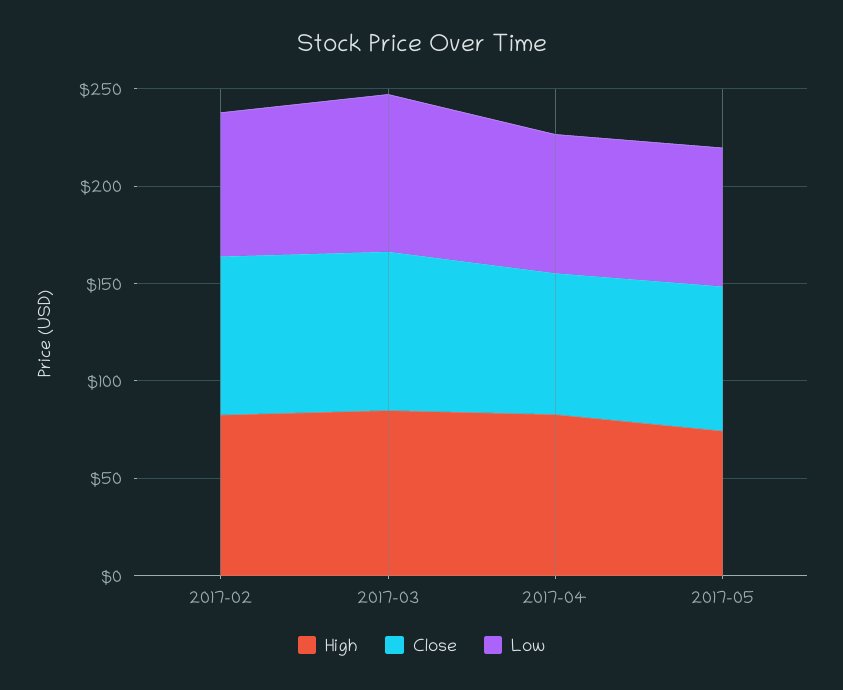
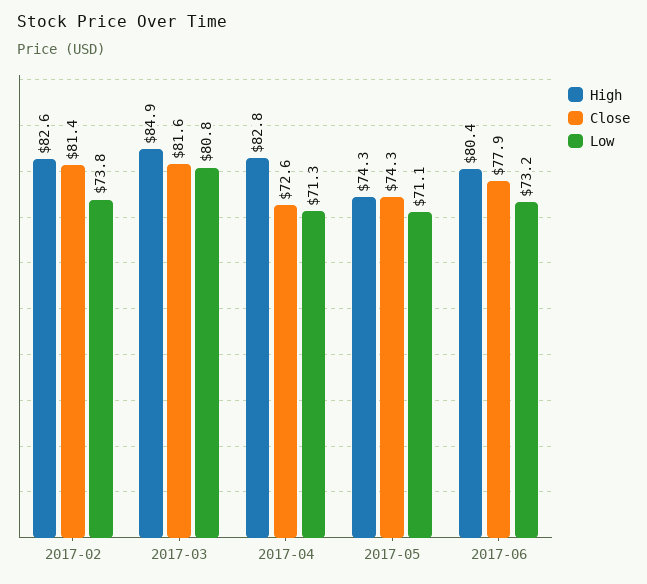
High, 2017-06: none -> 80.4
Close, 2017-06: none -> 77.9
Low, 2017-06: none -> 73.2

